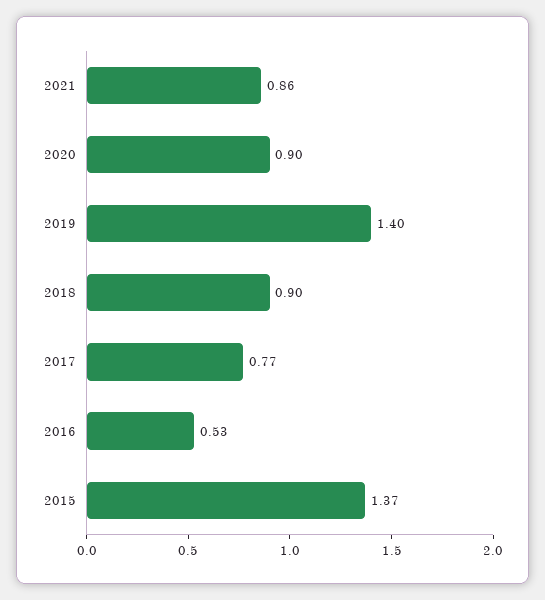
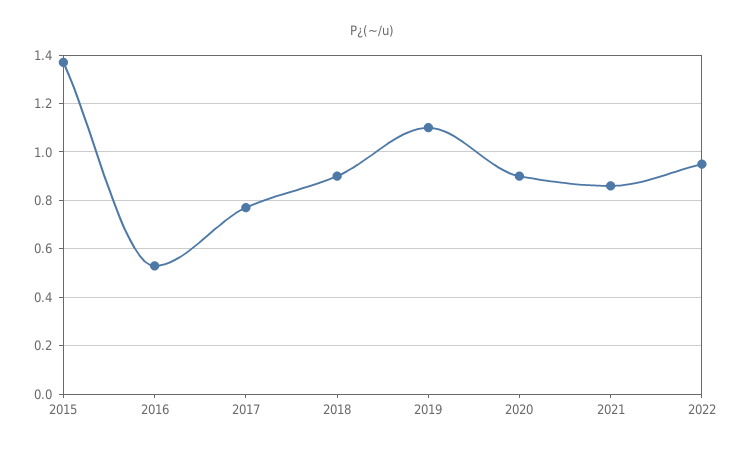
2019: 1.4 -> 1.1
2022: none -> 0.95

